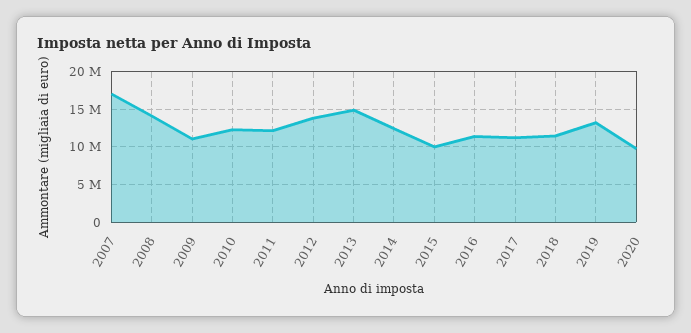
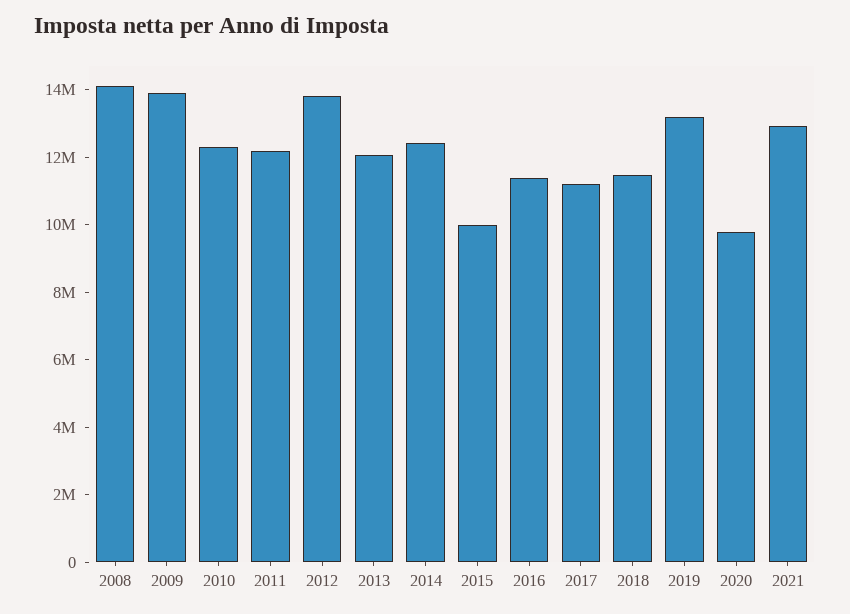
2007: 17000000 -> none
2009: 11000000 -> 14000000
2013: 15000000 -> 12000000
2021: none -> 13000000

